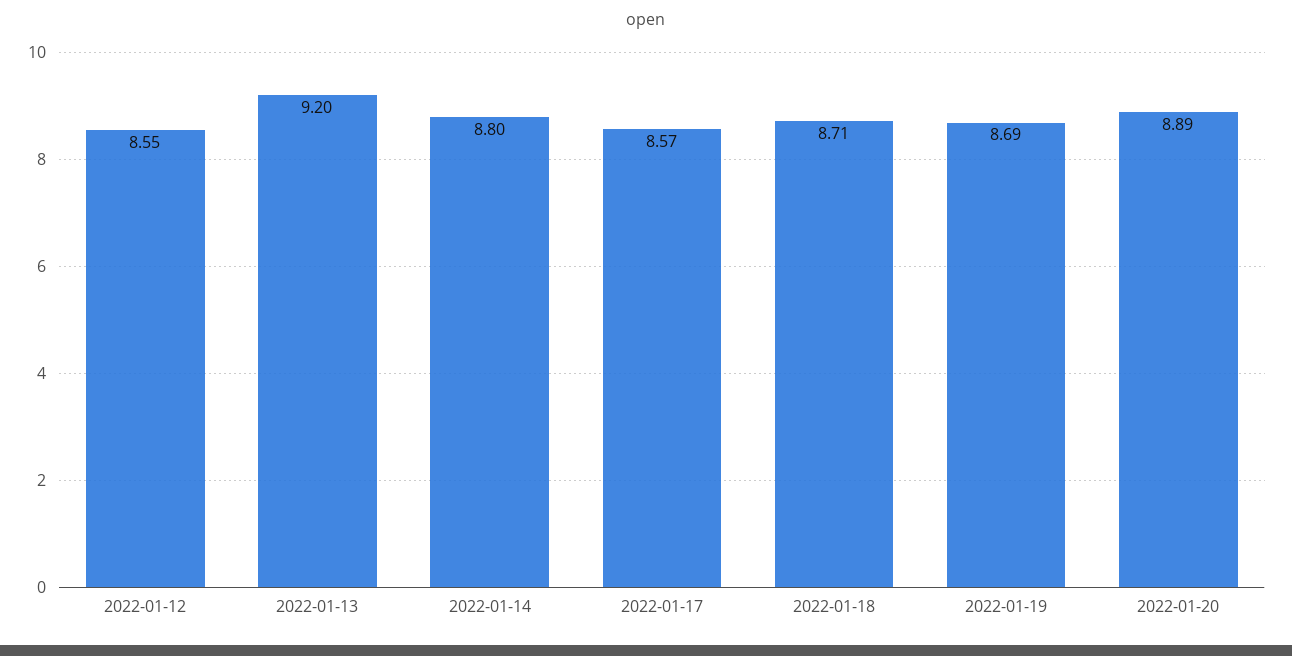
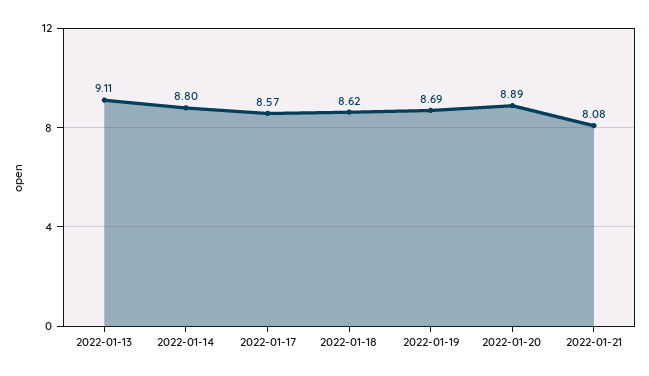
2022-01-12: 8.55 -> none
2022-01-13: 9.2 -> 9.11
2022-01-18: 8.71 -> 8.62
2022-01-21: none -> 8.08

